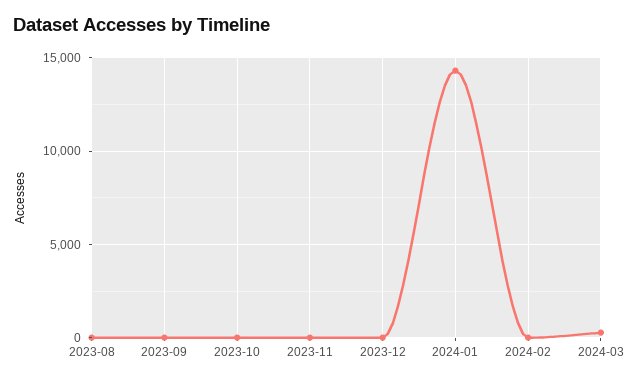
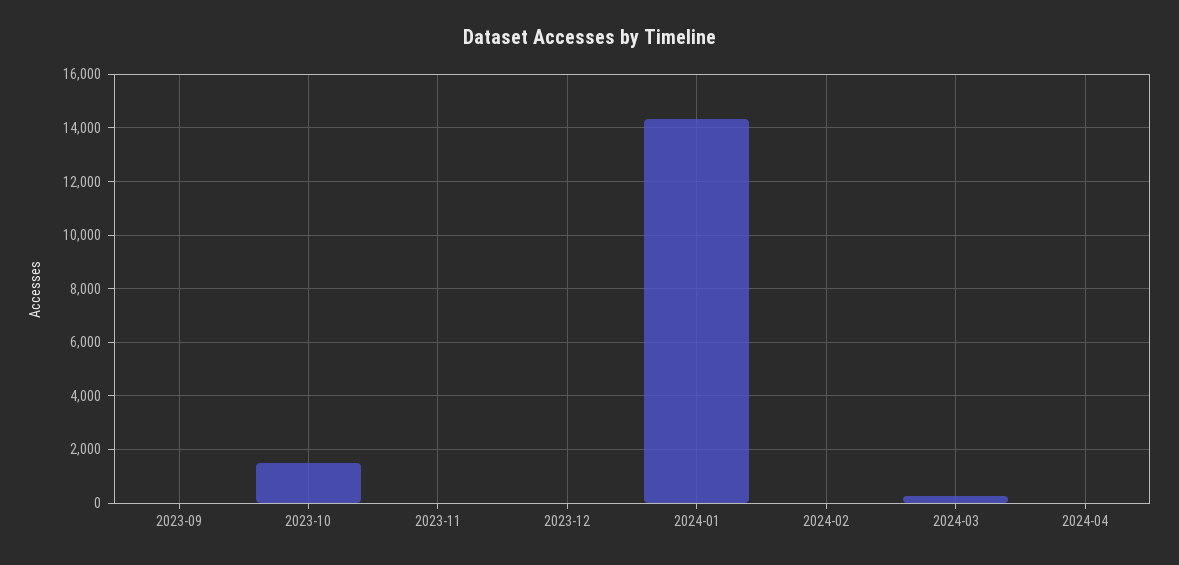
2023-08: 0 -> none
2023-10: 0 -> 1500
2024-04: none -> 0

